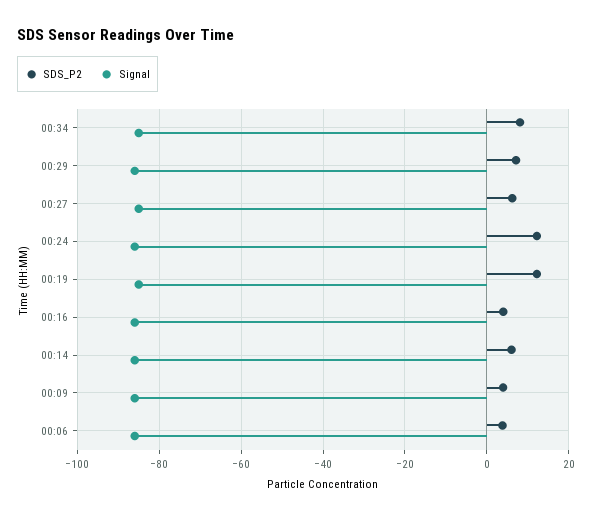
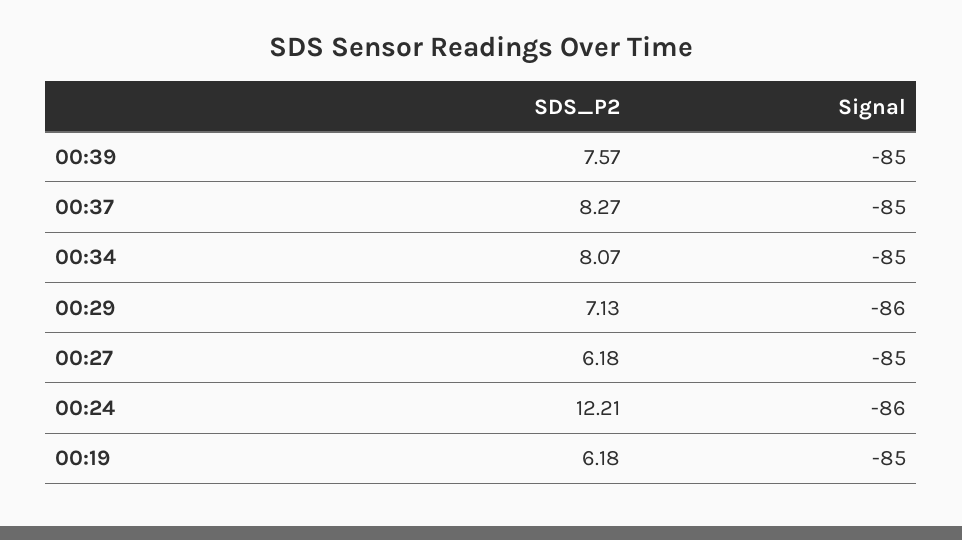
SDS_P2, 00:19: 12 -> 6.18
SDS_P2, 00:16: 4 -> none
Signal, 00:16: -86 -> none
SDS_P2, 00:14: 6 -> none
Signal, 00:14: -86 -> none
SDS_P2, 00:09: 4 -> none
Signal, 00:09: -86 -> none
SDS_P2, 00:06: 4 -> none
Signal, 00:06: -86 -> none
SDS_P2, 00:39: none -> 7.57
Signal, 00:39: none -> -85
SDS_P2, 00:37: none -> 8.27
Signal, 00:37: none -> -85

